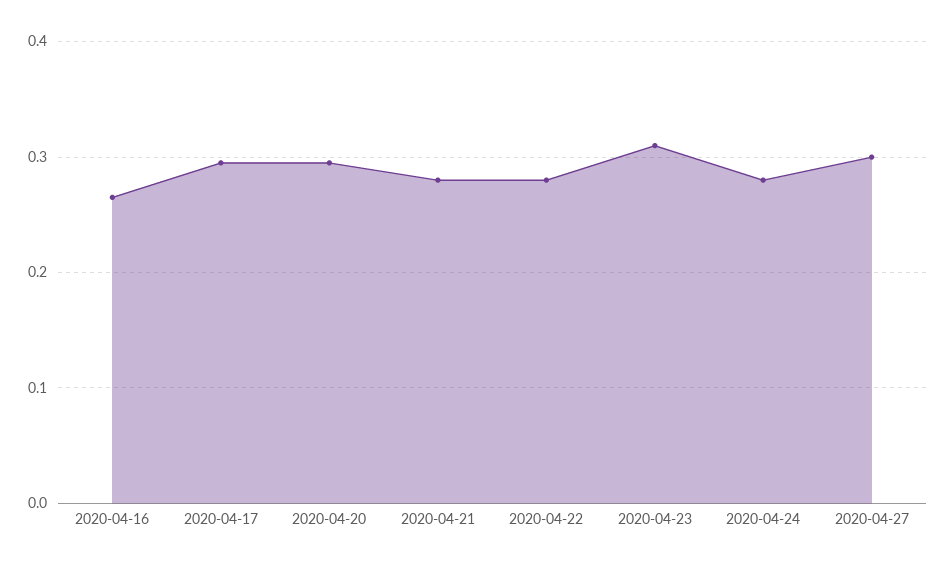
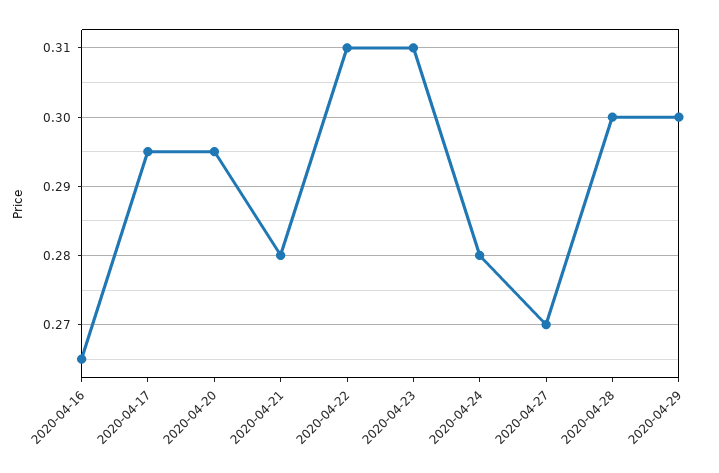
2020-04-22: 0.28 -> 0.31
2020-04-27: 0.3 -> 0.27
2020-04-28: none -> 0.3
2020-04-29: none -> 0.3

